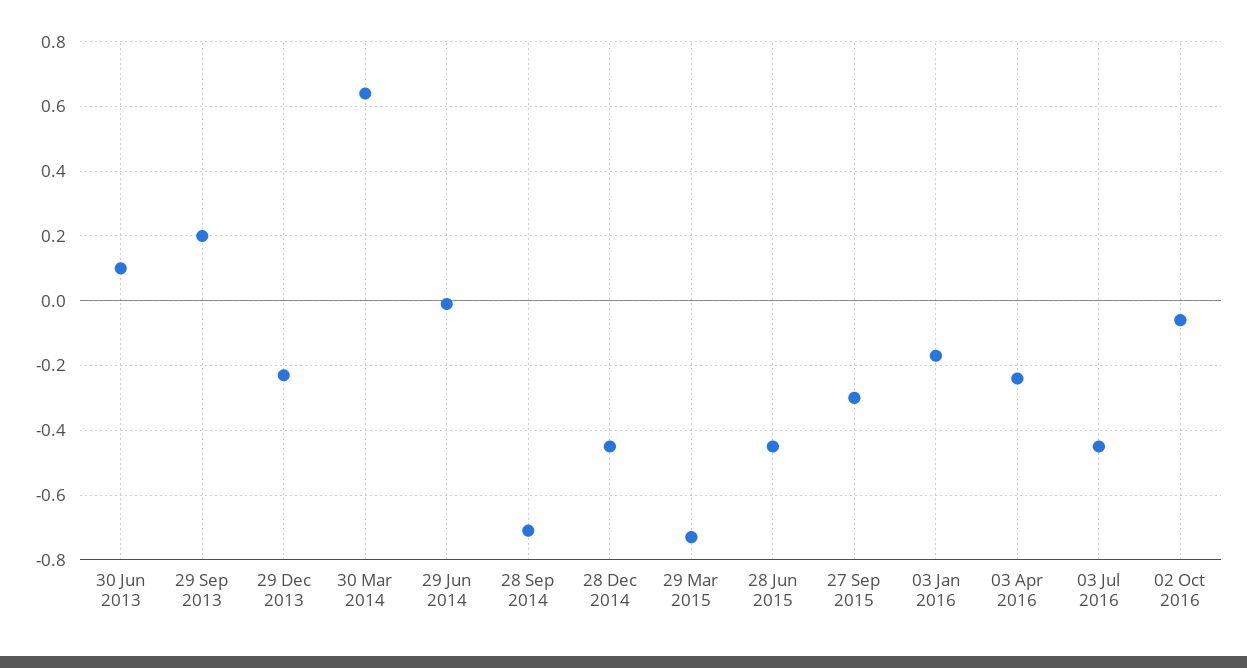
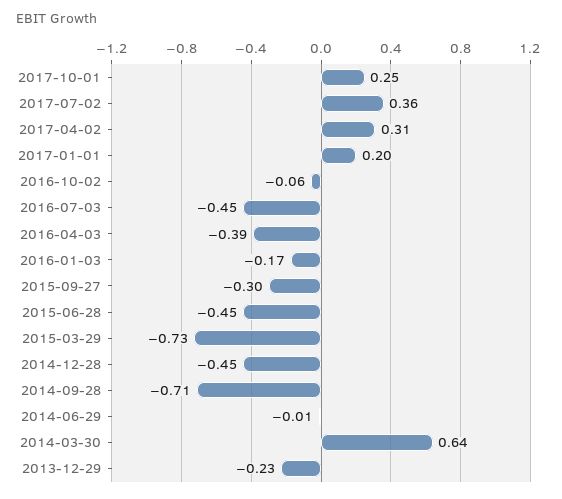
30 Jun 2013: 0.1 -> none
29 Sep 2013: 0.2 -> none
03 Apr 2016: -0.25 -> -0.39
2017-10-01: none -> 0.25
2017-07-02: none -> 0.36
2017-04-02: none -> 0.31
2017-01-01: none -> 0.2

